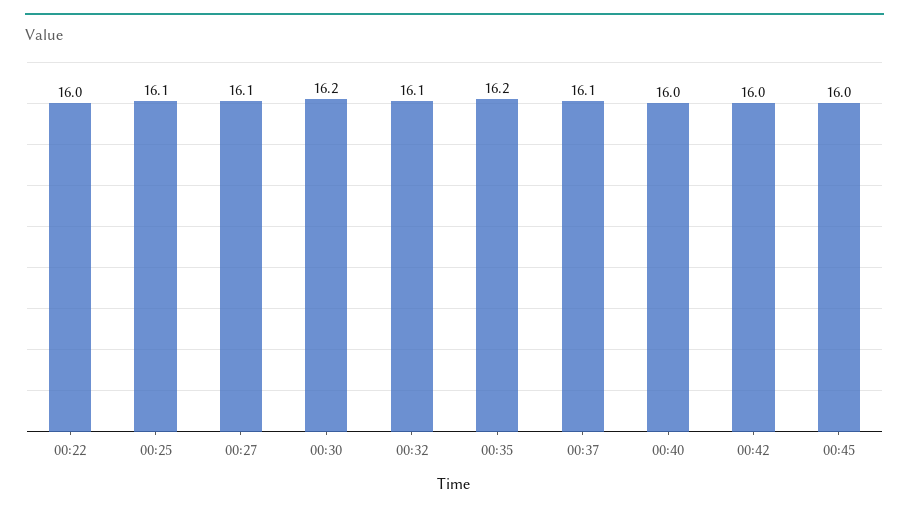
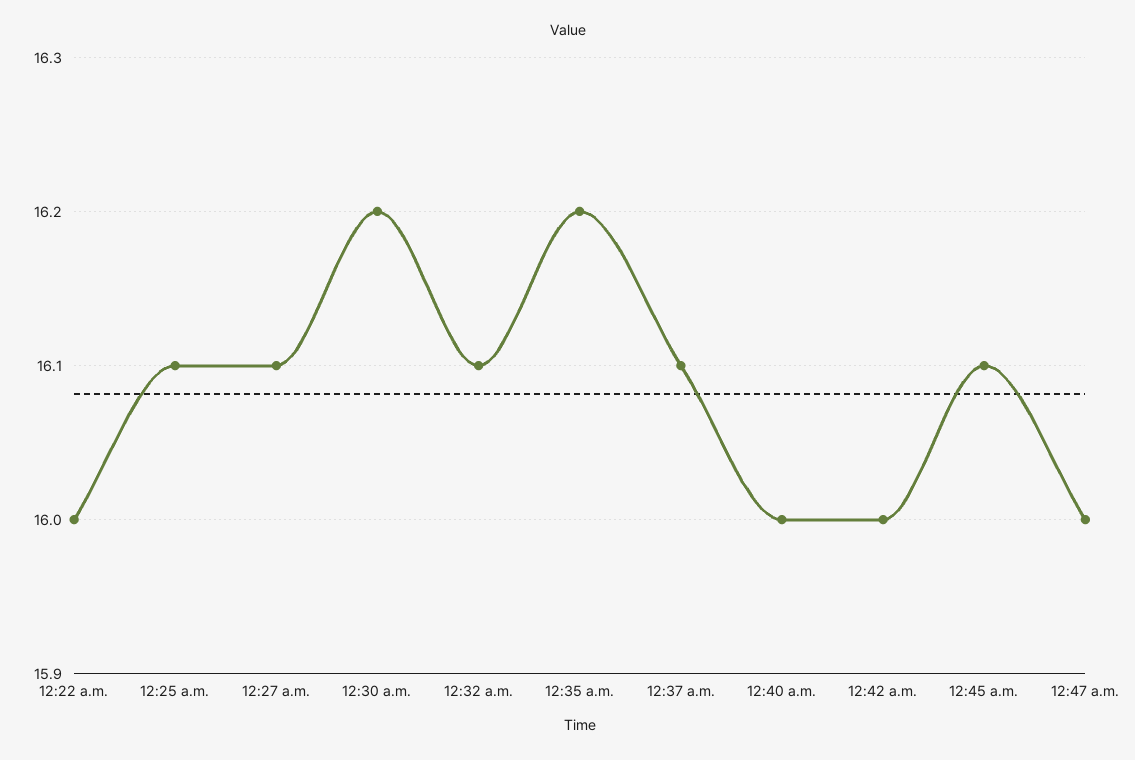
00:45: 16 -> 16.1
12:47 a.m.: none -> 16

